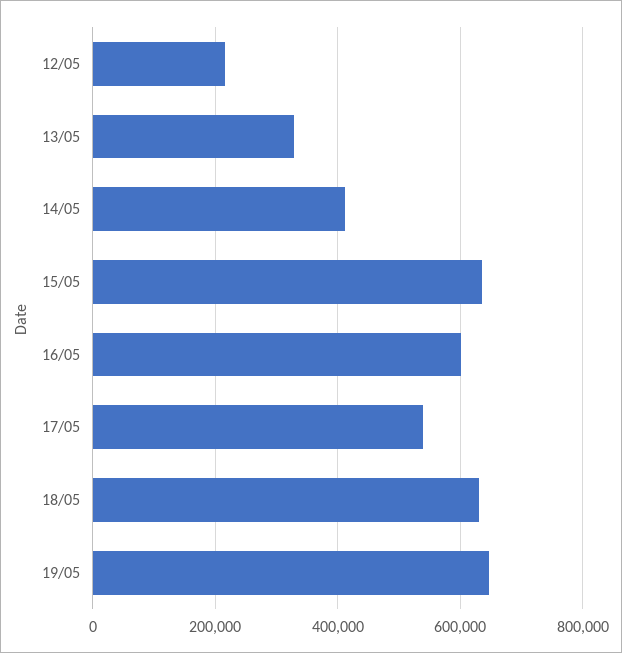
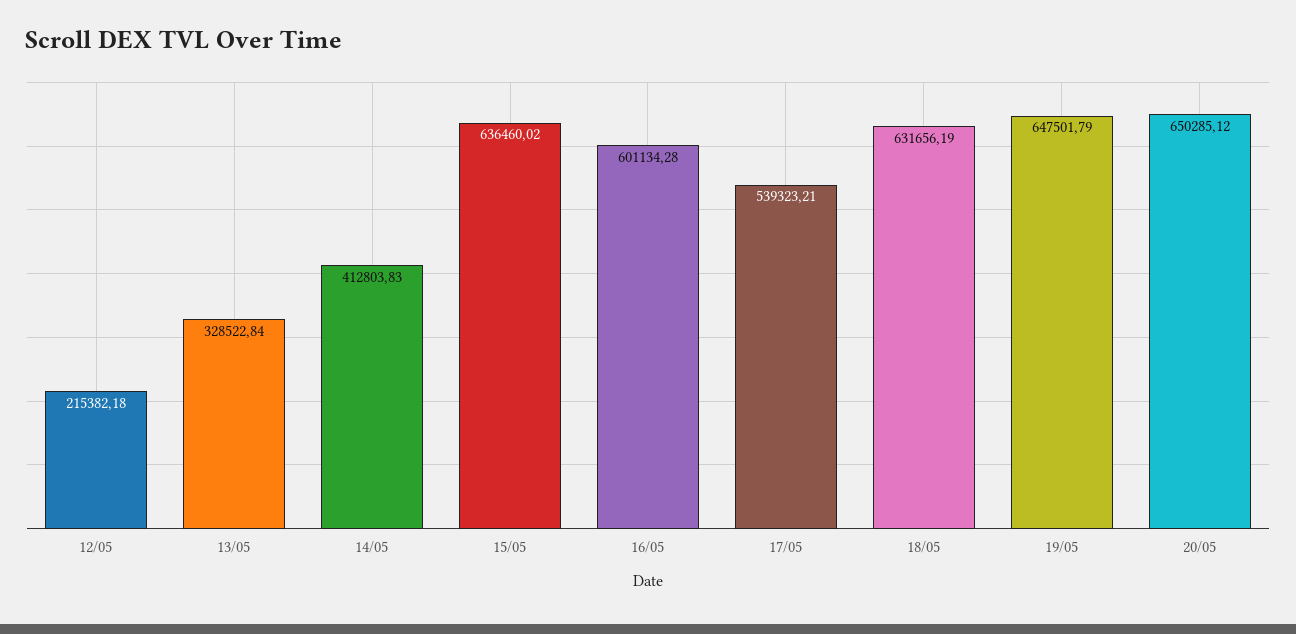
20/05: none -> 650285.12

